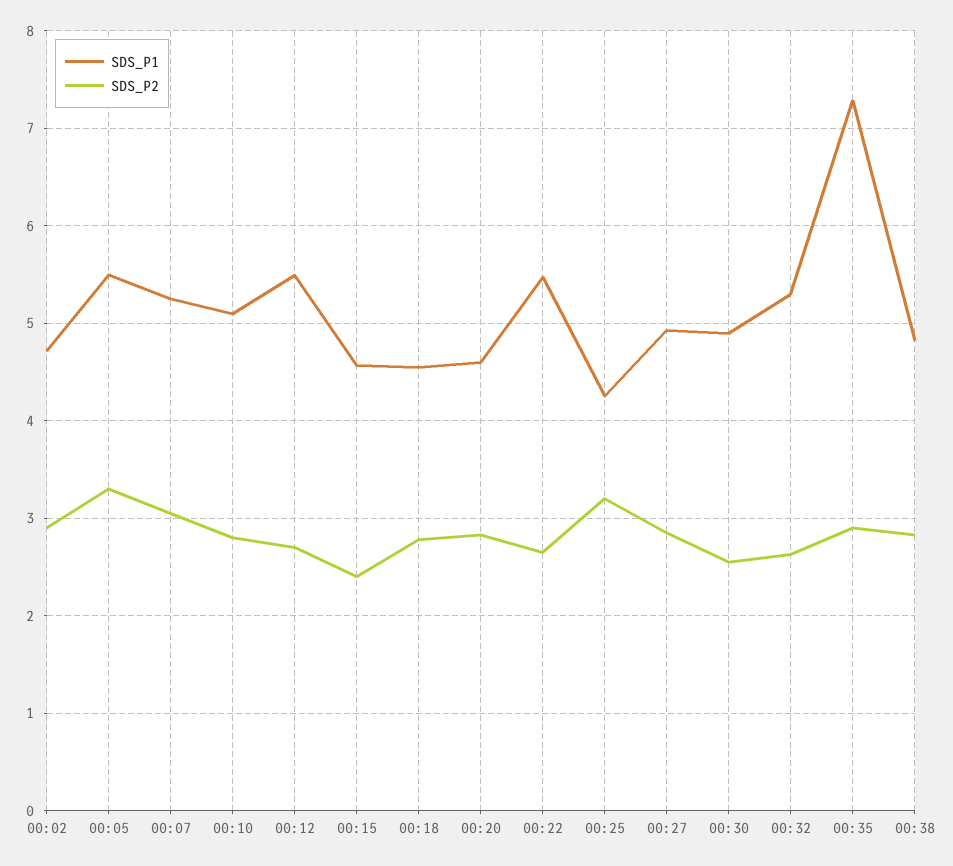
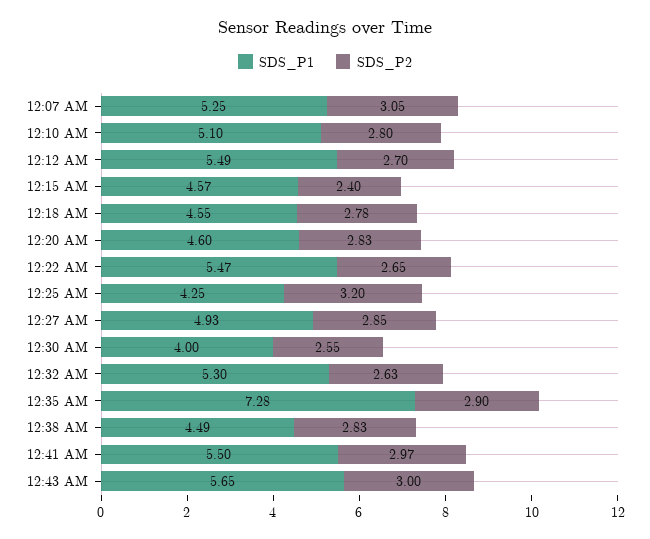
SDS_P1, 00:02: 4.7 -> none
SDS_P2, 00:02: 2.9 -> none
SDS_P1, 00:05: 5.5 -> none
SDS_P2, 00:05: 3.3 -> none
SDS_P1, 00:30: 4.9 -> 4
SDS_P1, 00:38: 4.8 -> 4.49
SDS_P1, 12:41 AM: none -> 5.5
SDS_P2, 12:41 AM: none -> 2.97
SDS_P1, 12:43 AM: none -> 5.65
SDS_P2, 12:43 AM: none -> 3

